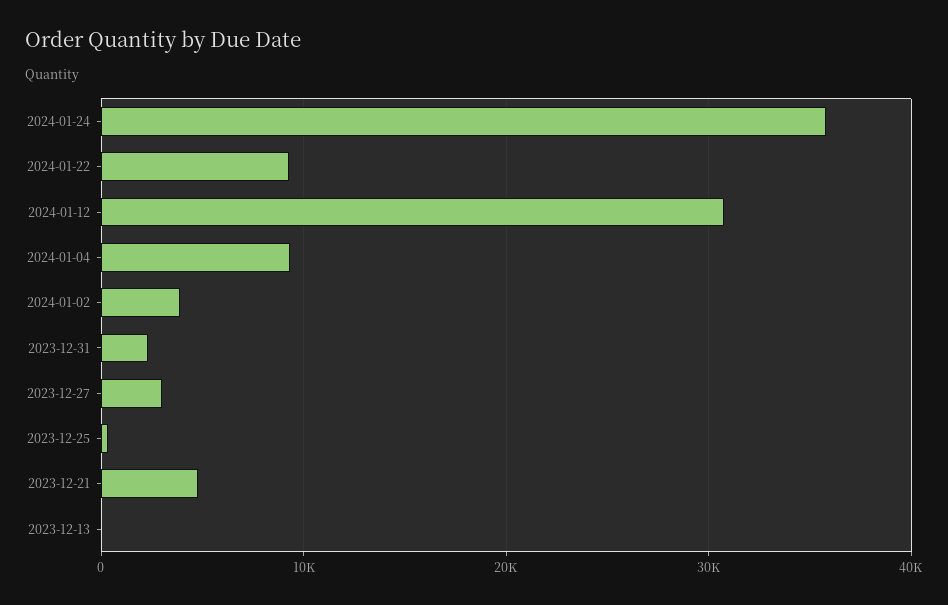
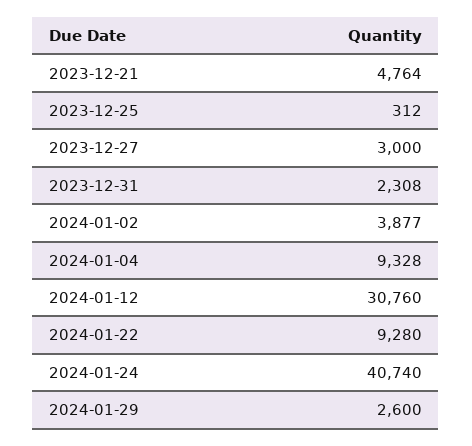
2024-01-24: 36000 -> 40740
2023-12-13: 0 -> none
2024-01-29: none -> 2600

